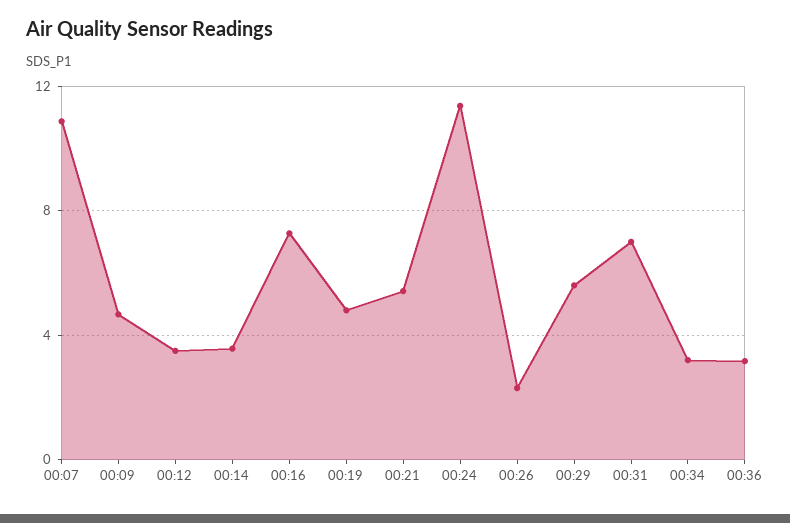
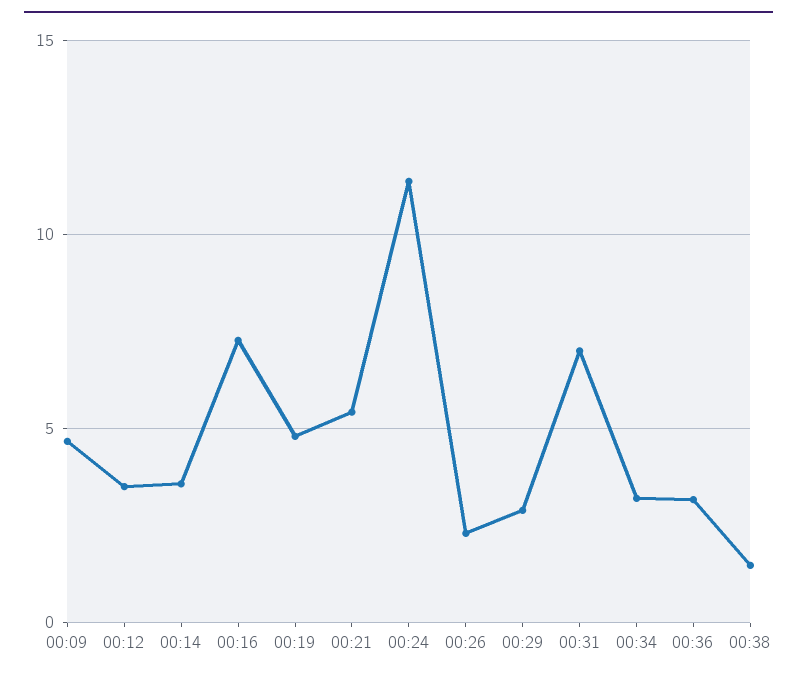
00:07: 11 -> none
00:29: 5.5 -> 3
00:38: none -> 1.5

